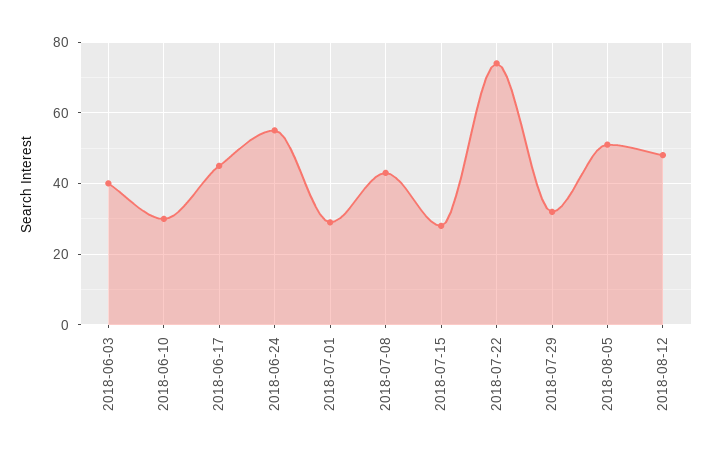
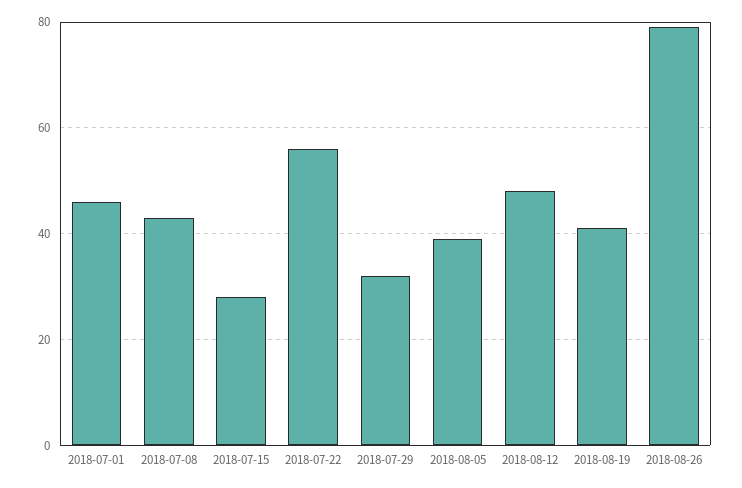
2018-06-03: 40 -> none
2018-06-10: 30 -> none
2018-06-17: 45 -> none
2018-06-24: 55 -> none
2018-07-01: 30 -> 45
2018-07-22: 75 -> 55
2018-08-05: 50 -> 40
2018-08-19: none -> 40
2018-08-26: none -> 80

